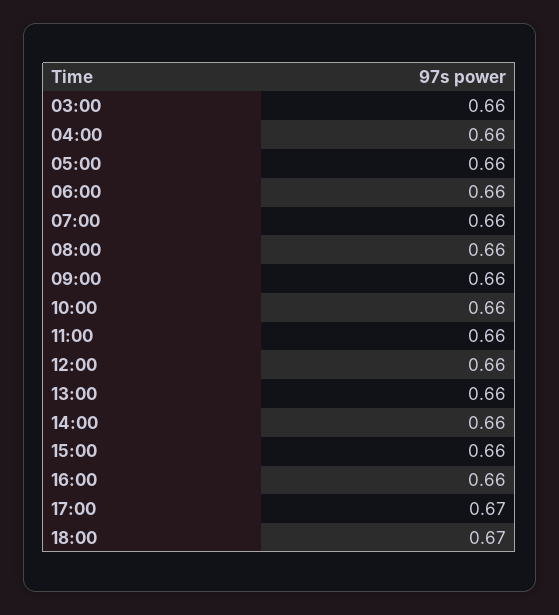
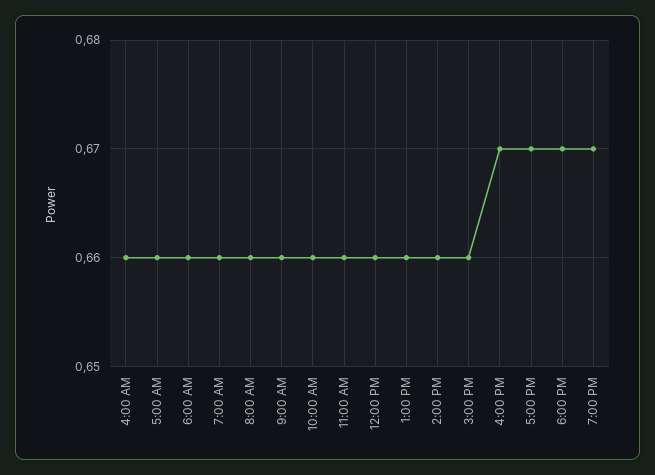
03:00: 0.66 -> none
16:00: 0.66 -> 0.67
7:00 PM: none -> 0.67

